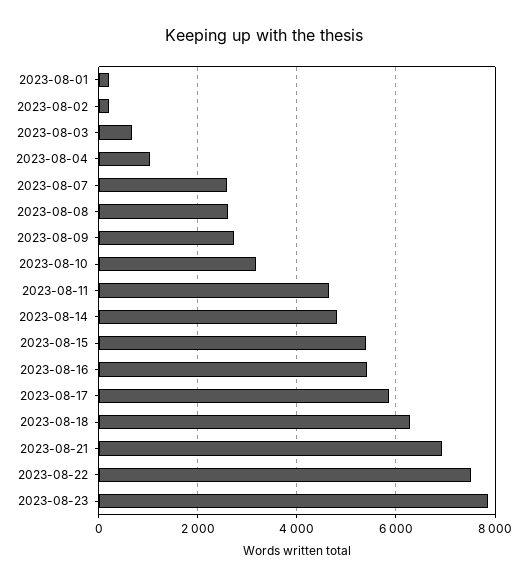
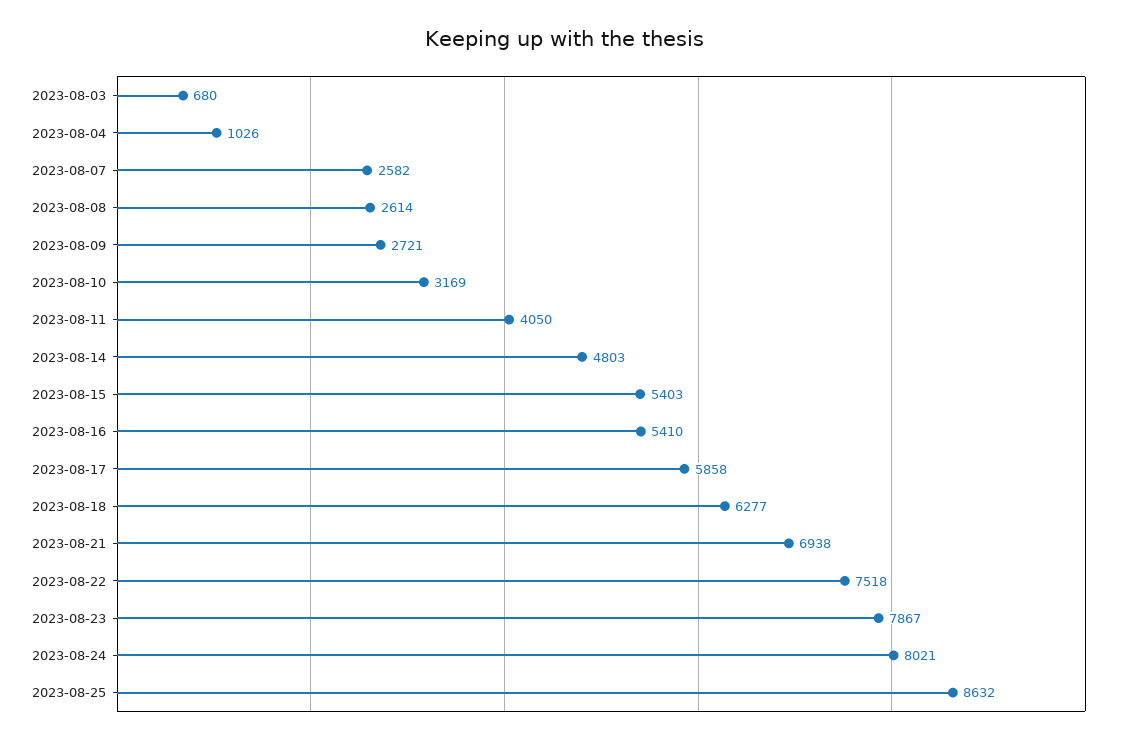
2023-08-01: 200 -> none
2023-08-02: 200 -> none
2023-08-11: 4600 -> 4050
2023-08-24: none -> 8021
2023-08-25: none -> 8632

